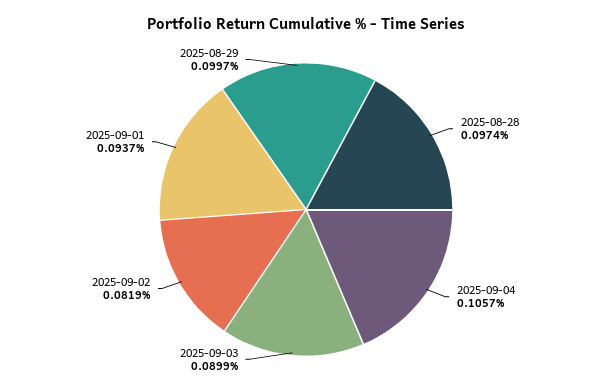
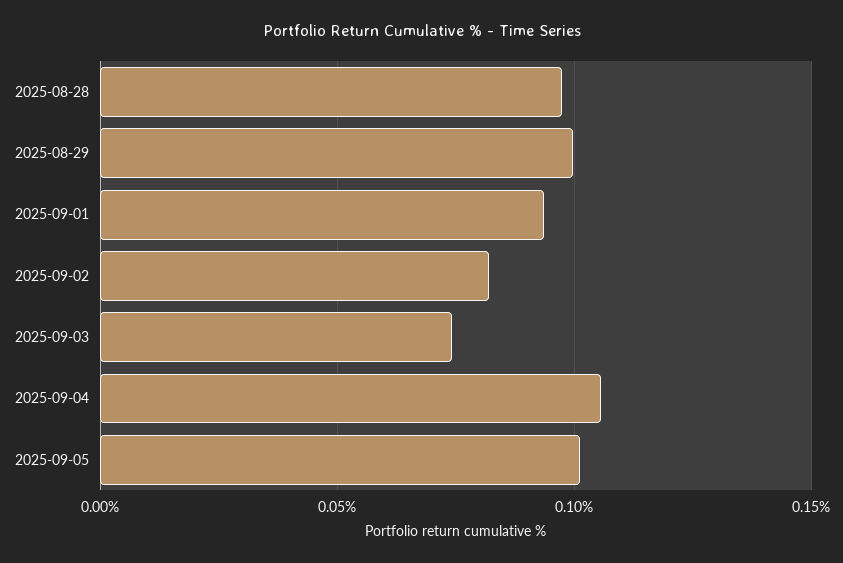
2025-09-03: 0.0899 -> 0.075
2025-09-05: none -> 0.1

